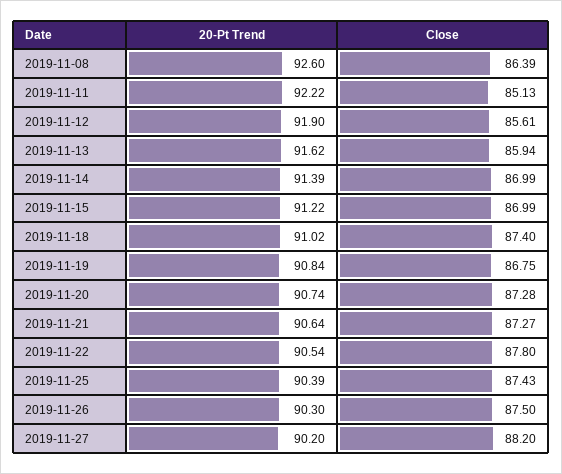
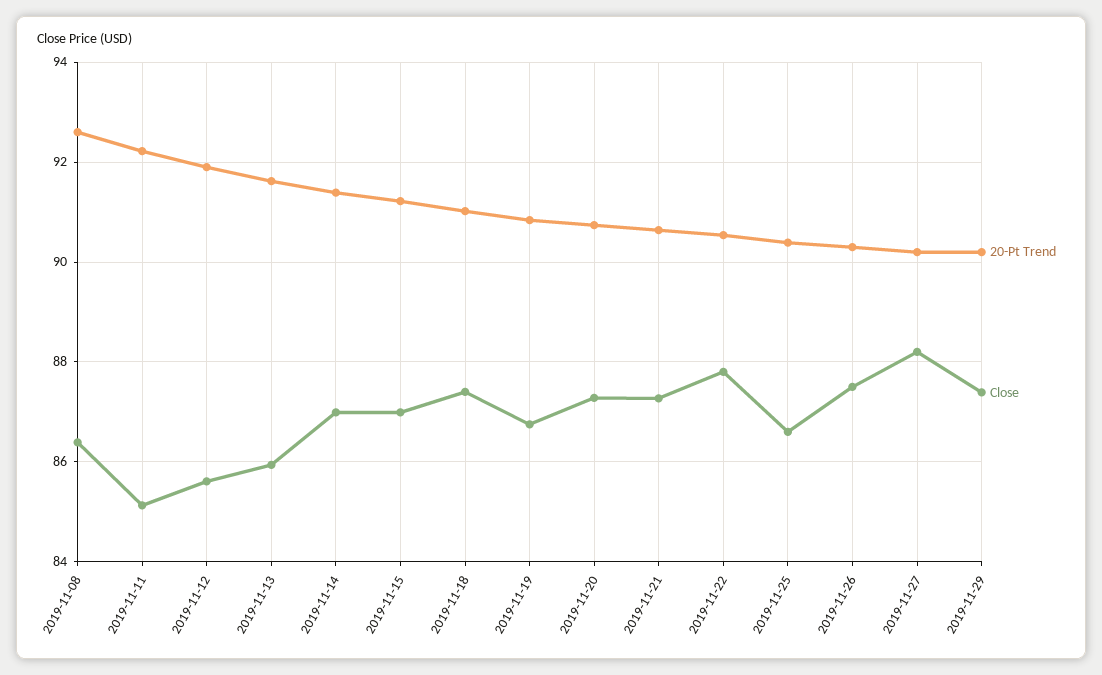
Close, 2019-11-25: 87.43 -> 86.6
20-Pt Trend, 2019-11-29: none -> 90.2
Close, 2019-11-29: none -> 87.4

